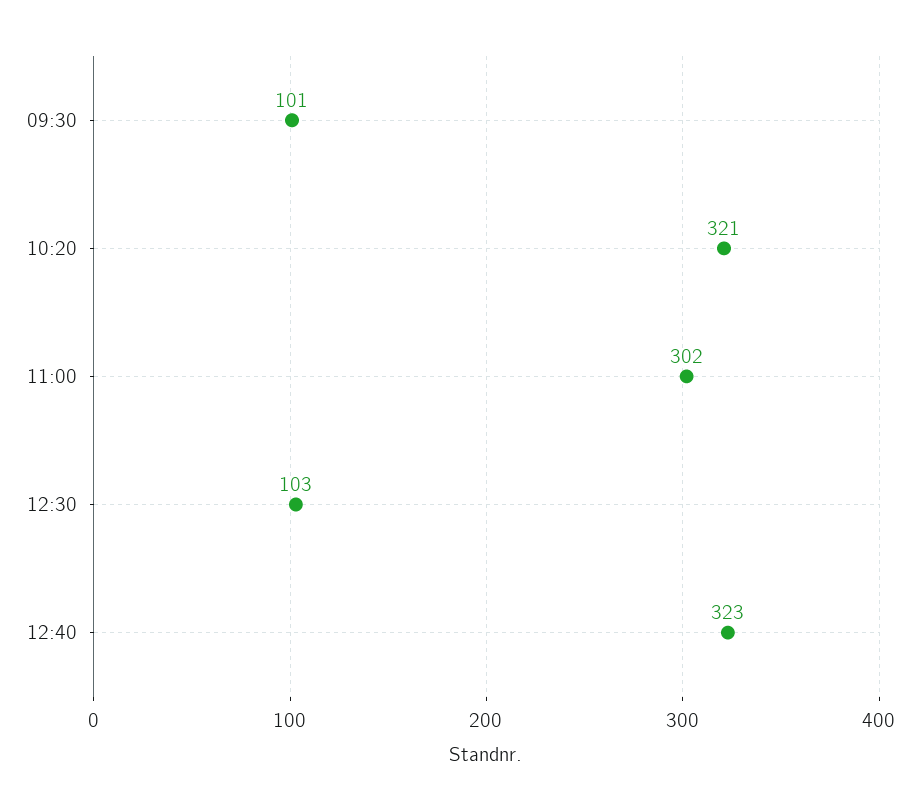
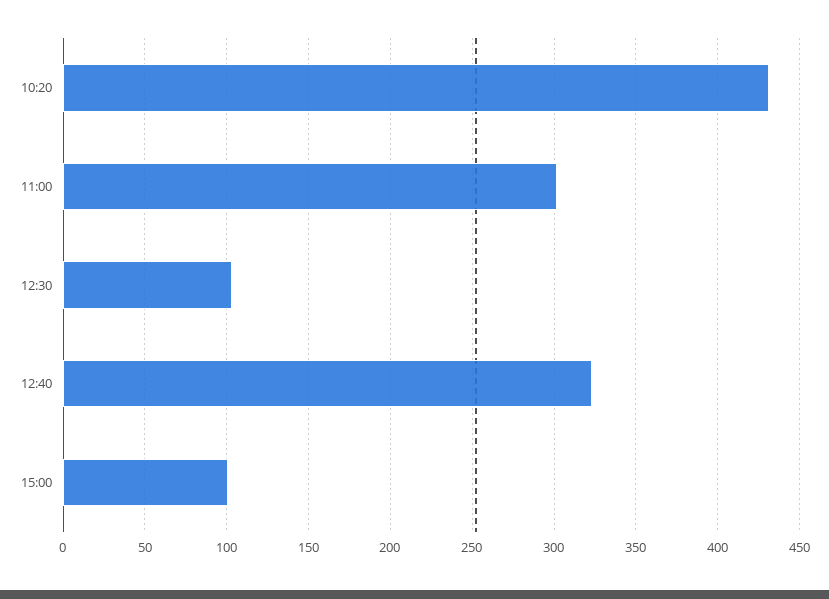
09:30: 101 -> none
10:20: 321 -> 430
15:00: none -> 100

